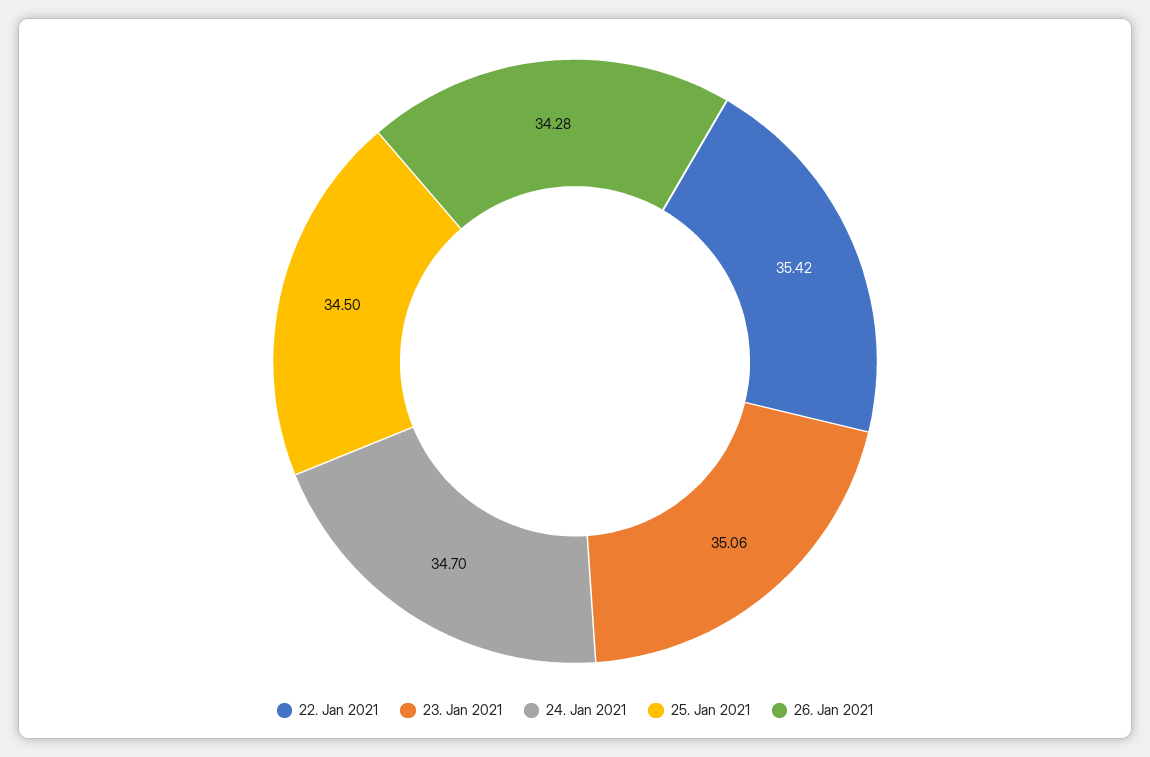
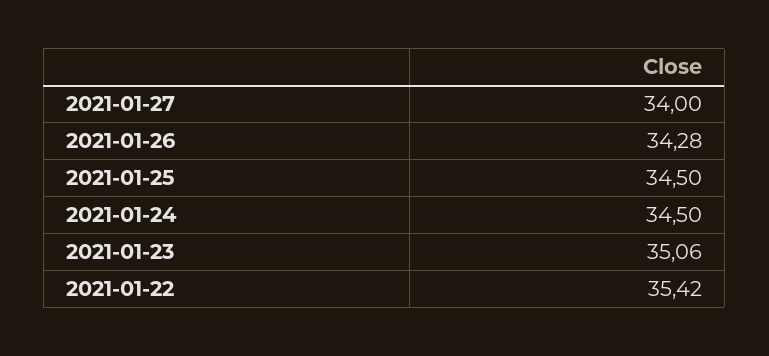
24. Jan 2021: 34.7 -> 34.5
2021-01-27: none -> 34

